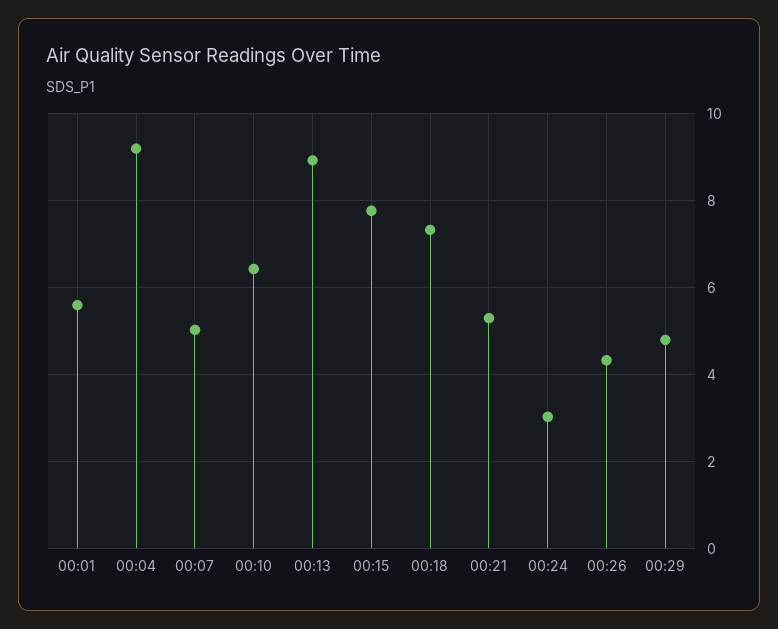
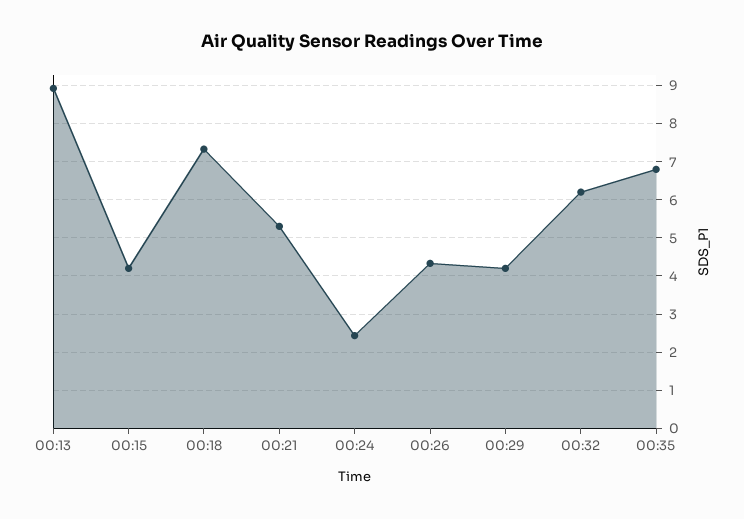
00:01: 5.6 -> none
00:04: 9.2 -> none
00:07: 5 -> none
00:10: 6.4 -> none
00:15: 7.8 -> 4.2
00:24: 3 -> 2.4
00:29: 4.8 -> 4.2
00:32: none -> 6.2
00:35: none -> 6.8

